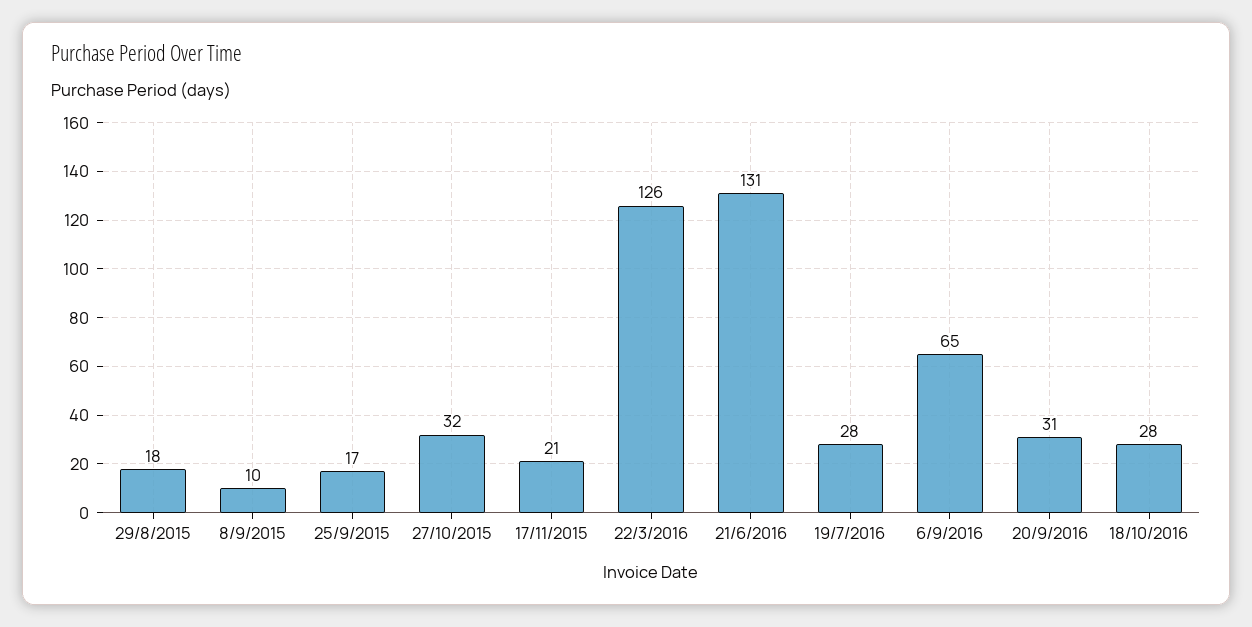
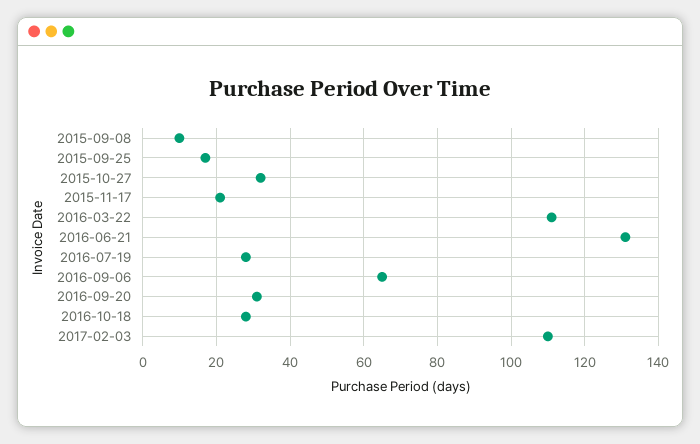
29/8/2015: 18 -> none
22/3/2016: 126 -> 110
2017-02-03: none -> 110

